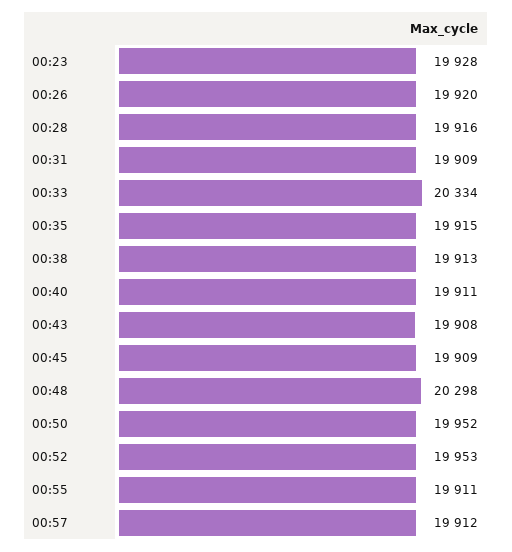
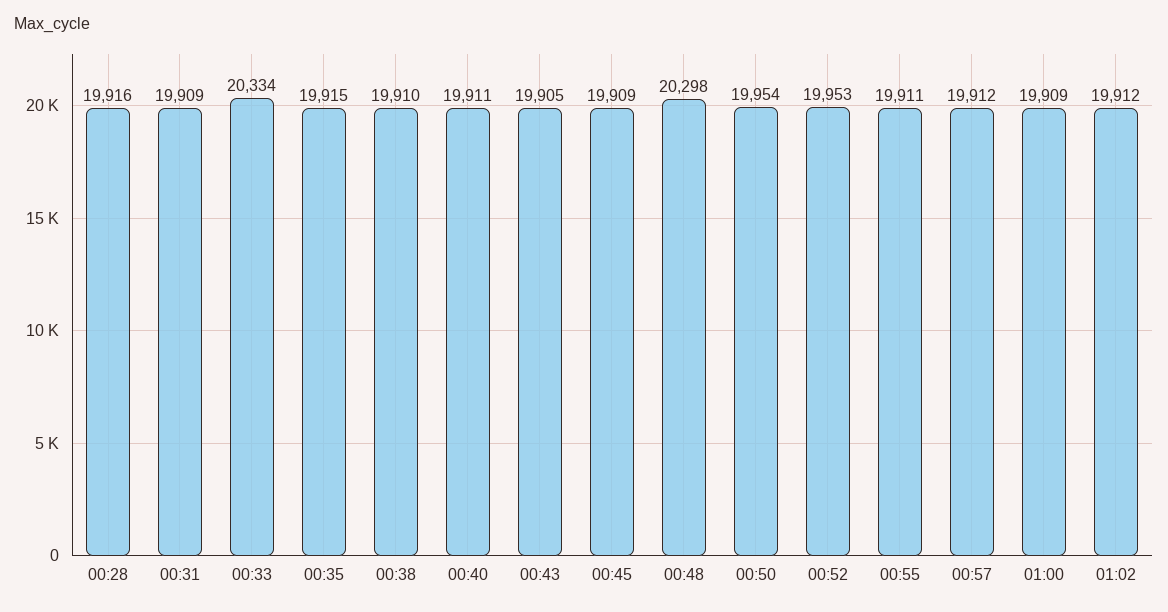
00:23: 19928 -> none
00:26: 19920 -> none
00:38: 19913 -> 19910
00:43: 19908 -> 19905
00:50: 19952 -> 19954
01:00: none -> 19909
01:02: none -> 19912

